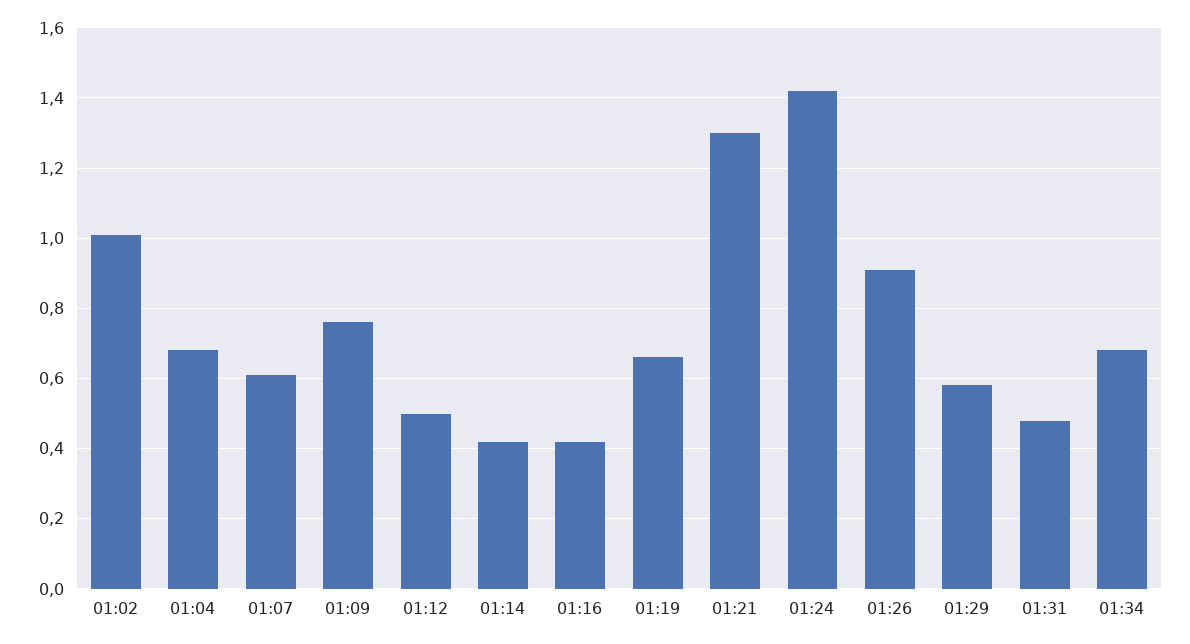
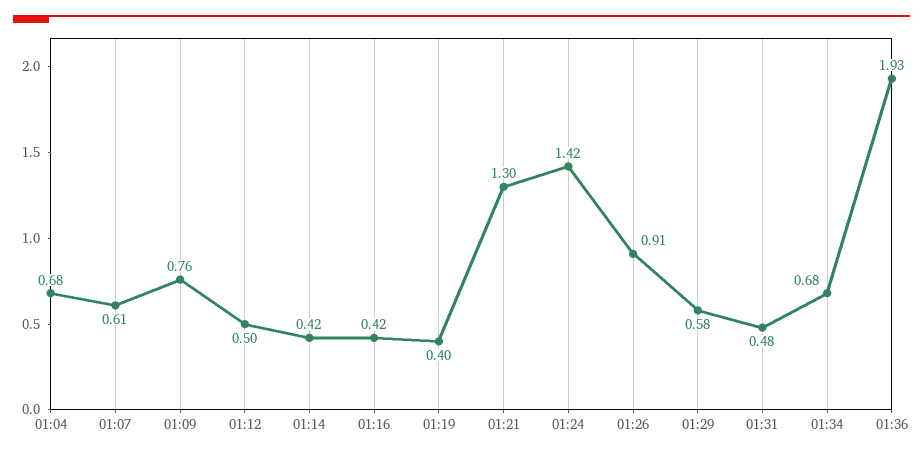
01:02: 1 -> none
01:19: 0.65 -> 0.4
01:36: none -> 1.93

